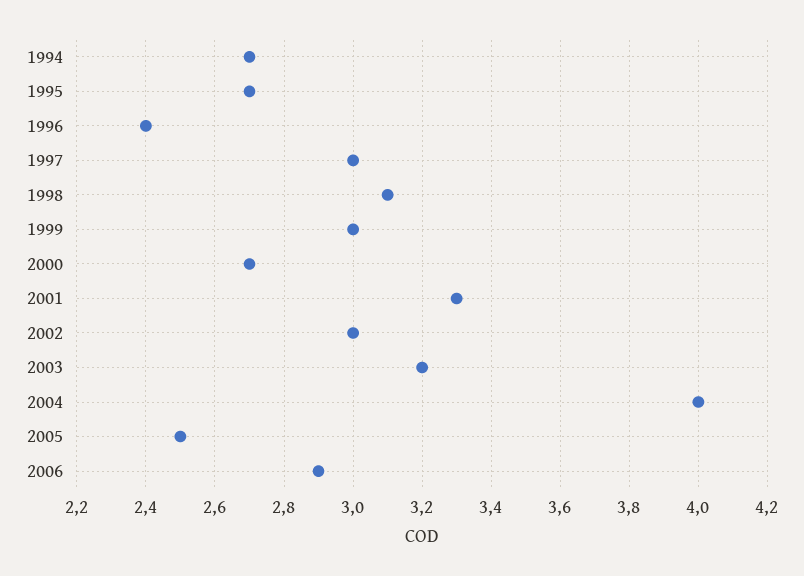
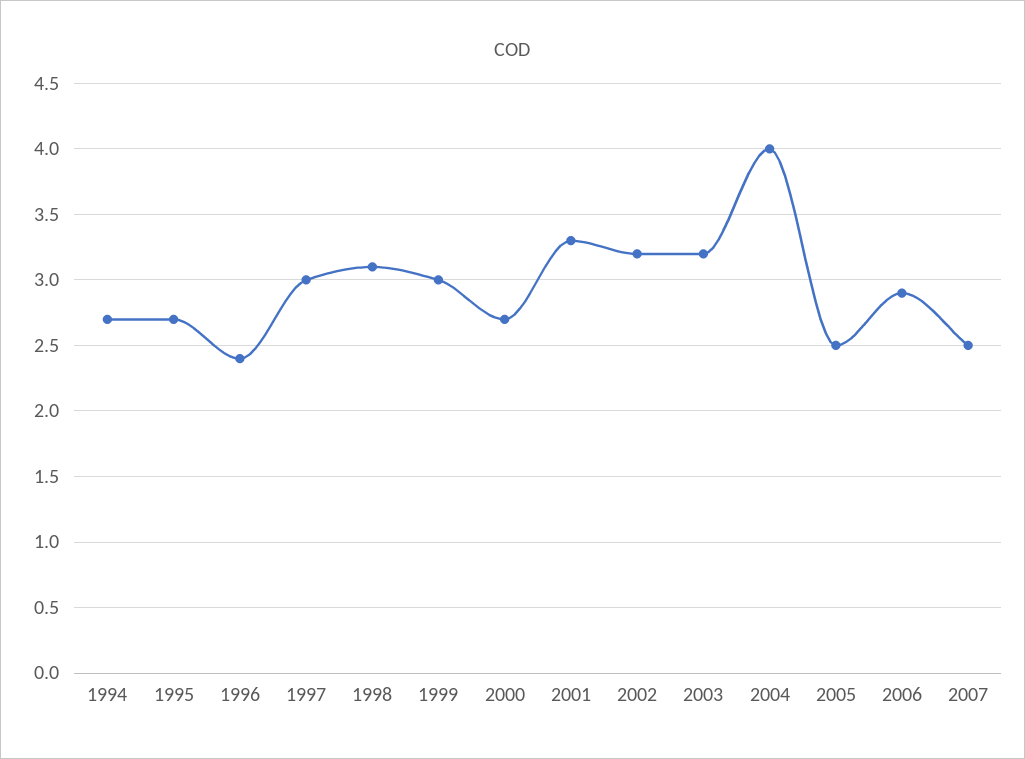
2002: 3 -> 3.2
2007: none -> 2.5

